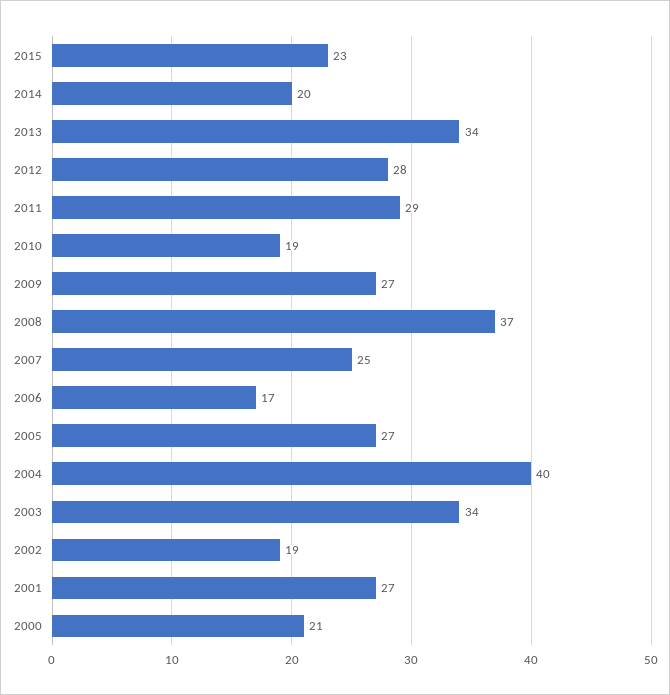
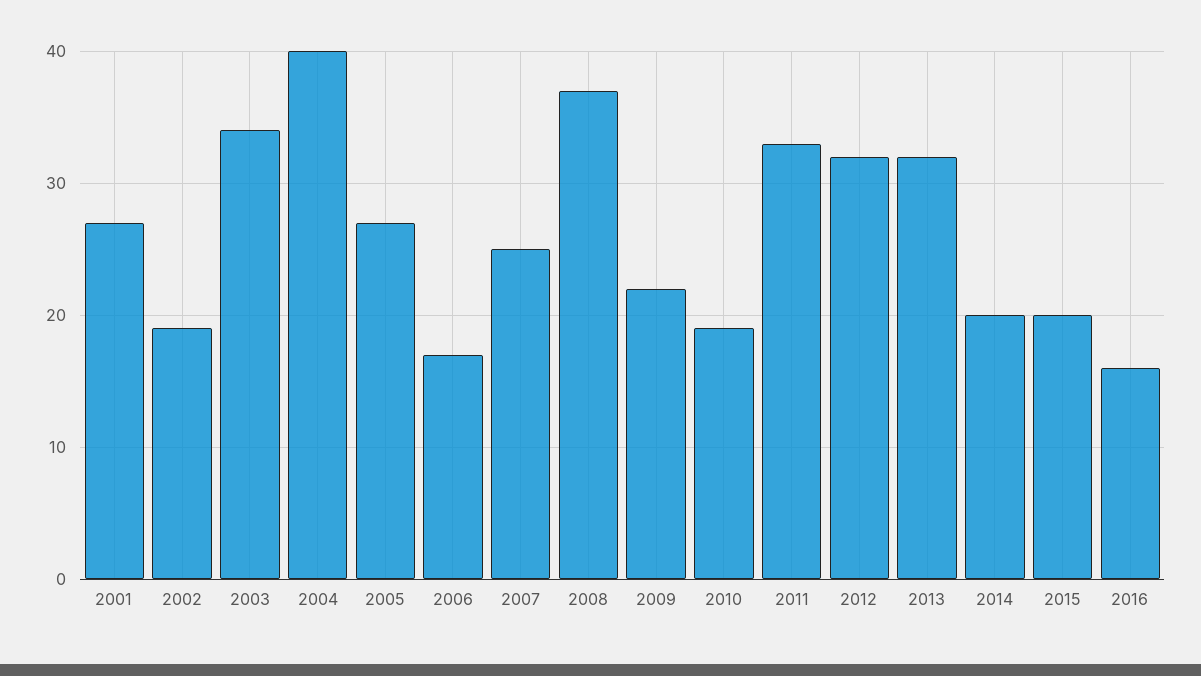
2015: 23 -> 20
2013: 34 -> 32
2012: 28 -> 32
2011: 29 -> 33
2009: 27 -> 22
2000: 21 -> none
2016: none -> 16

